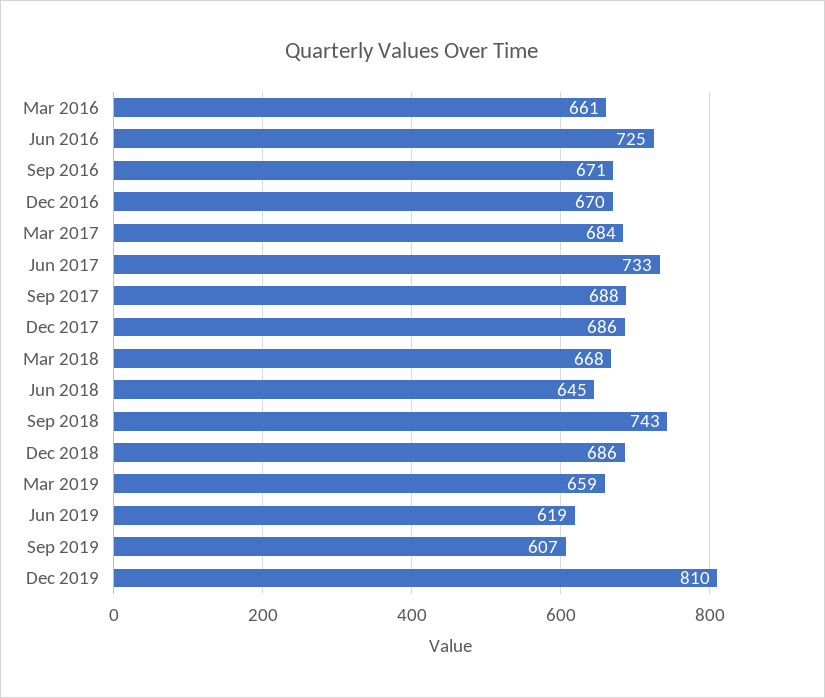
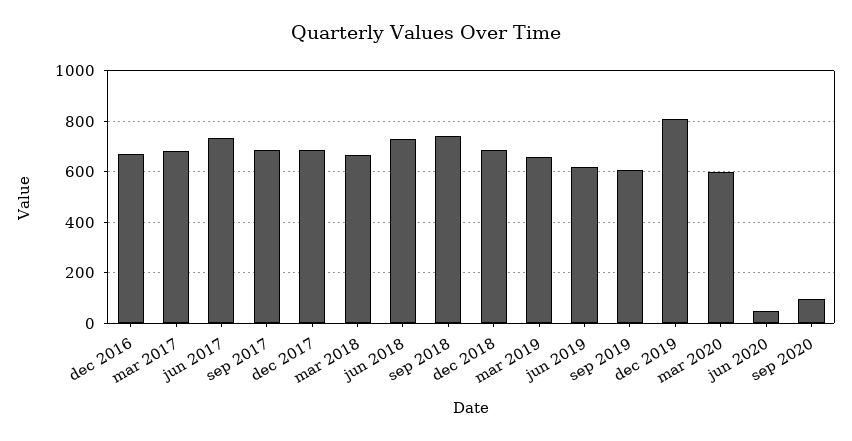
Mar 2016: 661 -> none
Jun 2016: 725 -> none
Sep 2016: 671 -> none
Jun 2018: 645 -> 725
mar 2020: none -> 600
jun 2020: none -> 50
sep 2020: none -> 100

